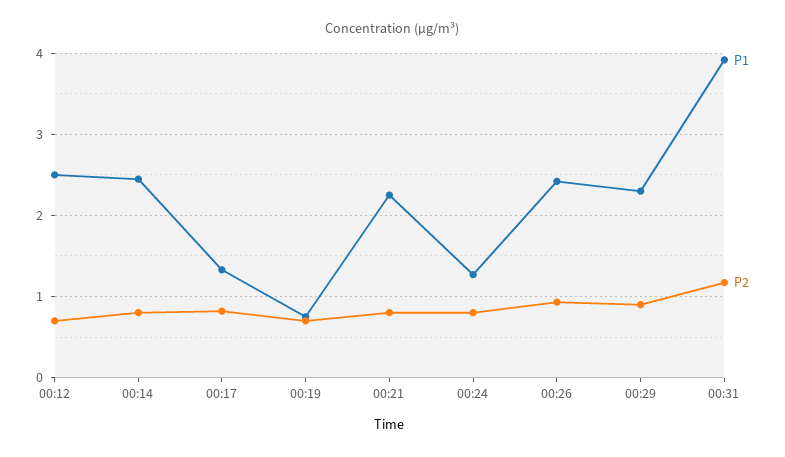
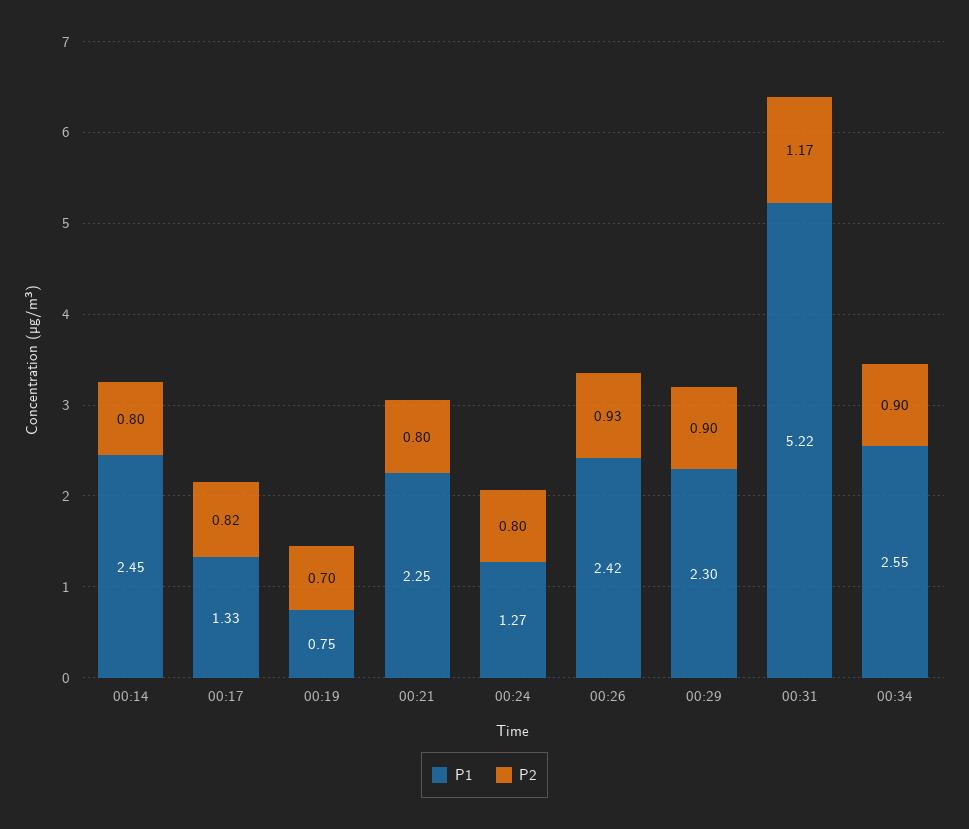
P1, 00:12: 2.5 -> none
P2, 00:12: 0.7 -> none
P1, 00:31: 3.9 -> 5.22
P1, 00:34: none -> 2.55
P2, 00:34: none -> 0.9

